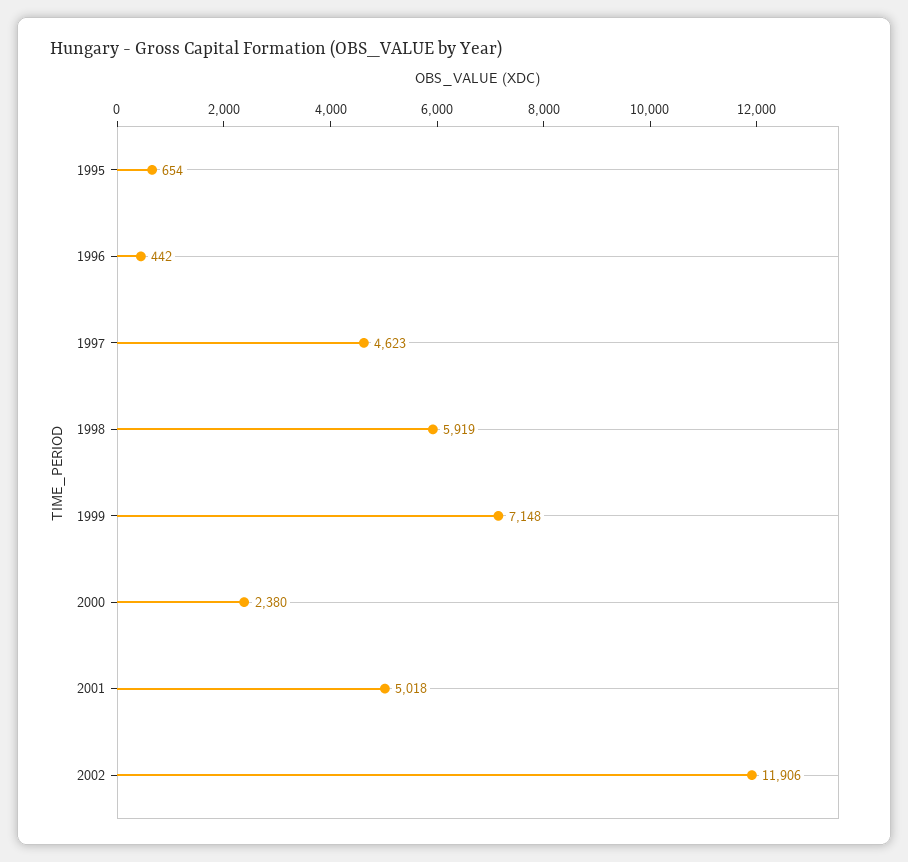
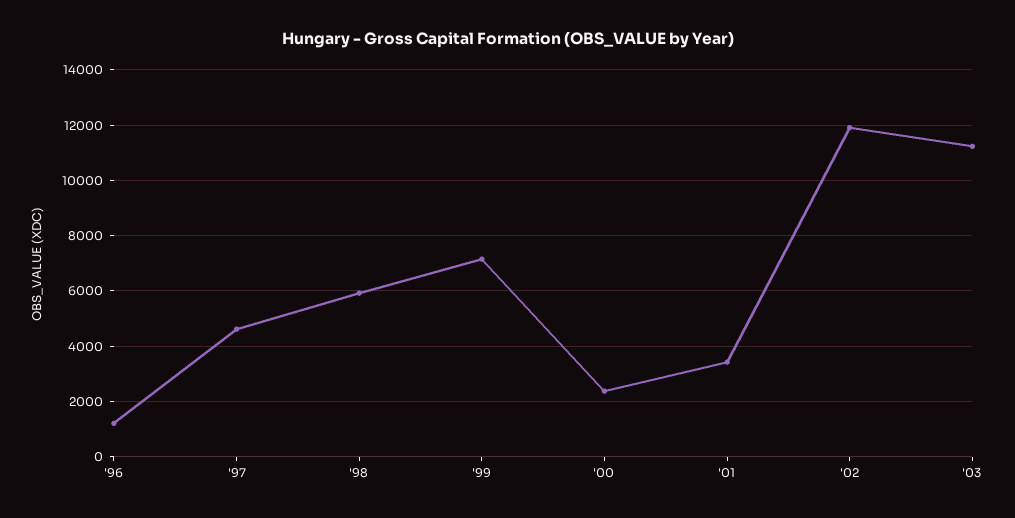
1995: 654 -> none
1996: 442 -> 1250
2001: 5018 -> 3500
'03: none -> 11250

